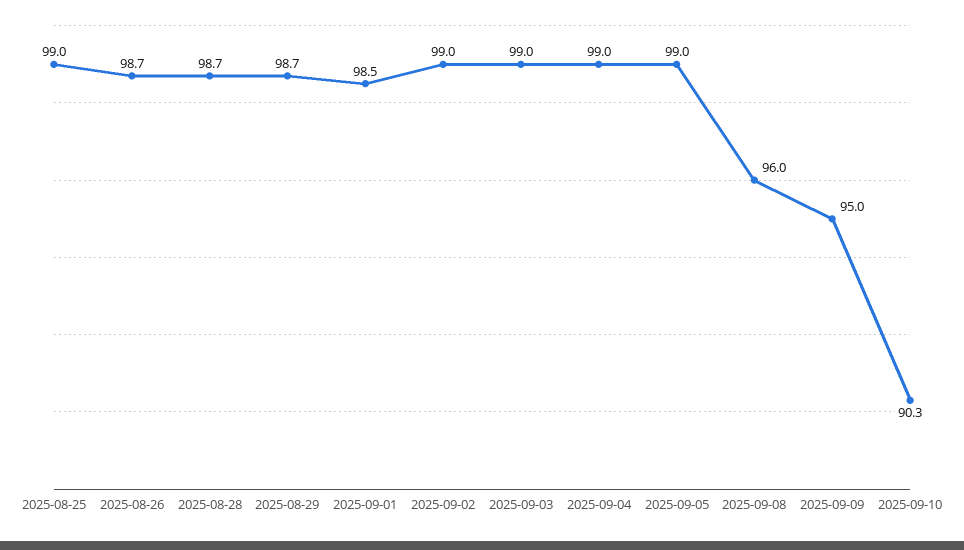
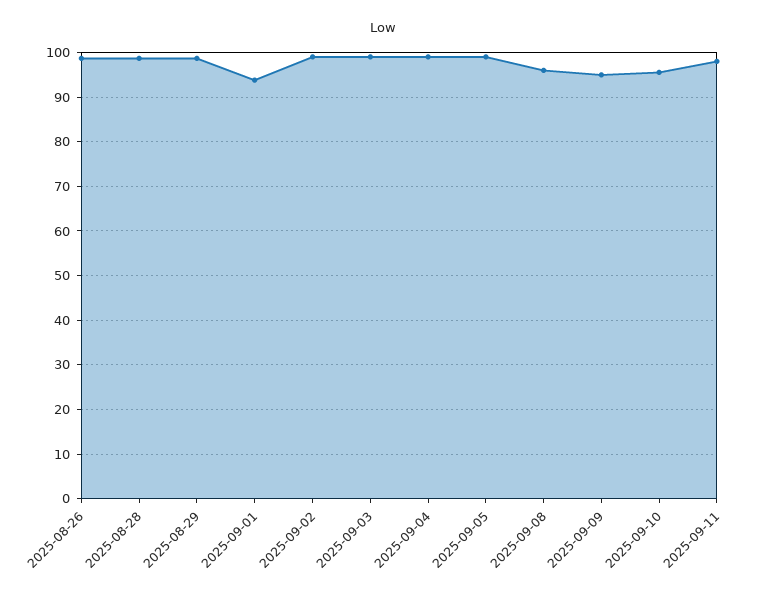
2025-08-25: 99 -> none
2025-09-01: 98.5 -> 94
2025-09-10: 90.3 -> 96
2025-09-11: none -> 98

